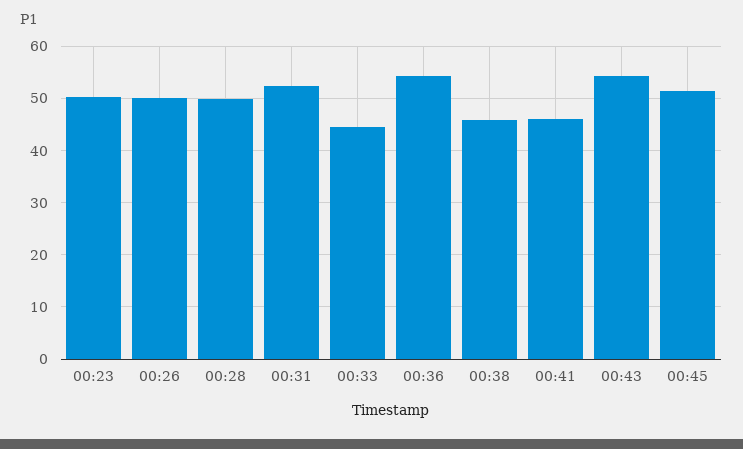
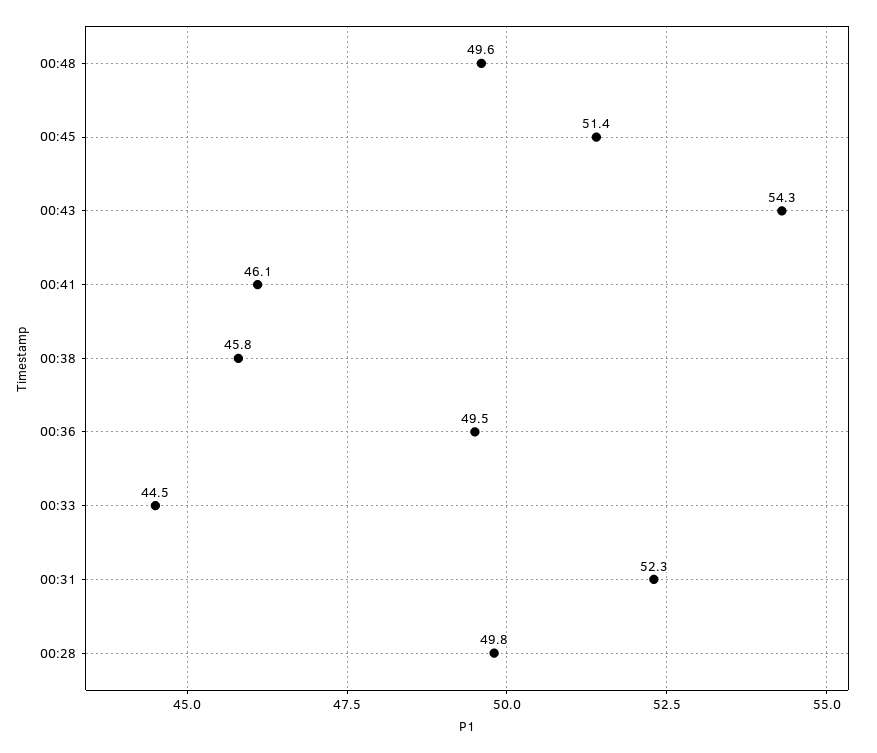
00:23: 50 -> none
00:26: 50 -> none
00:36: 54 -> 49.5
00:48: none -> 49.6

